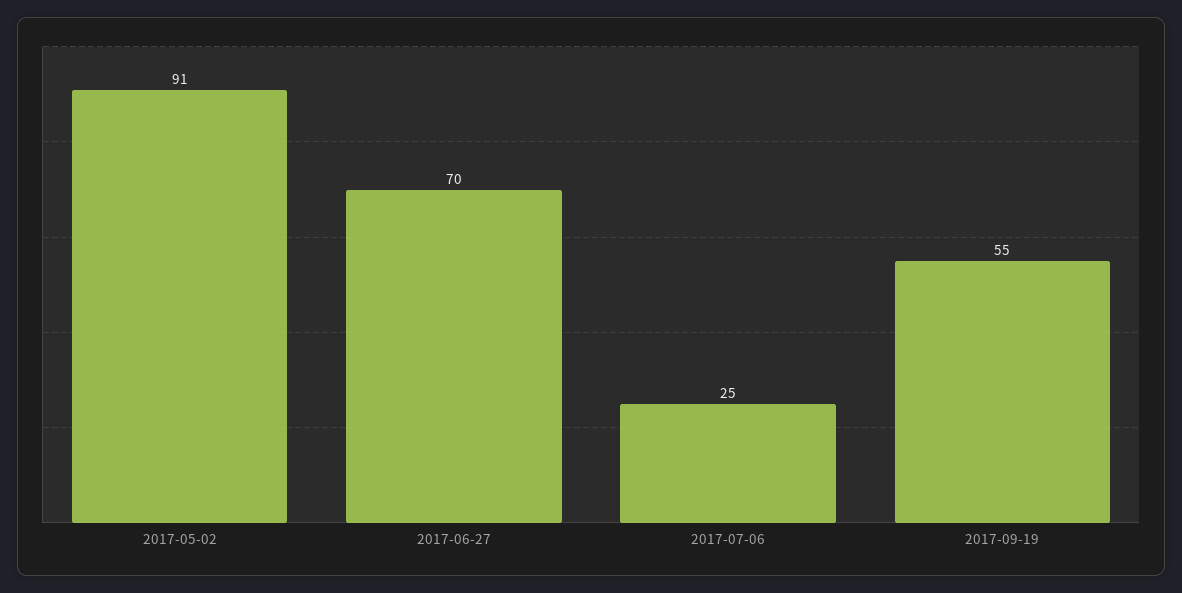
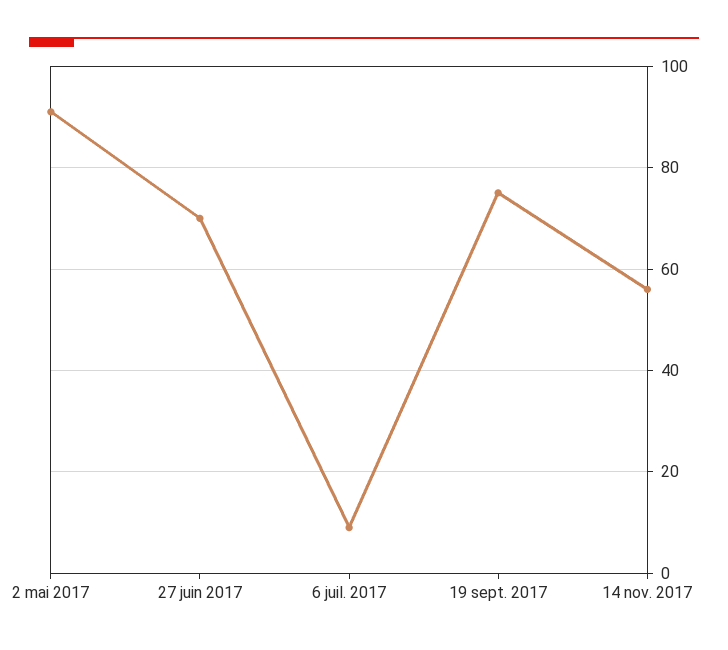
2017-07-06: 25 -> 10
2017-09-19: 55 -> 75
14 nov. 2017: none -> 55

